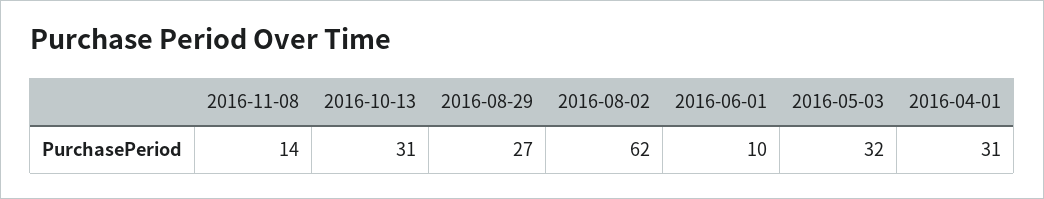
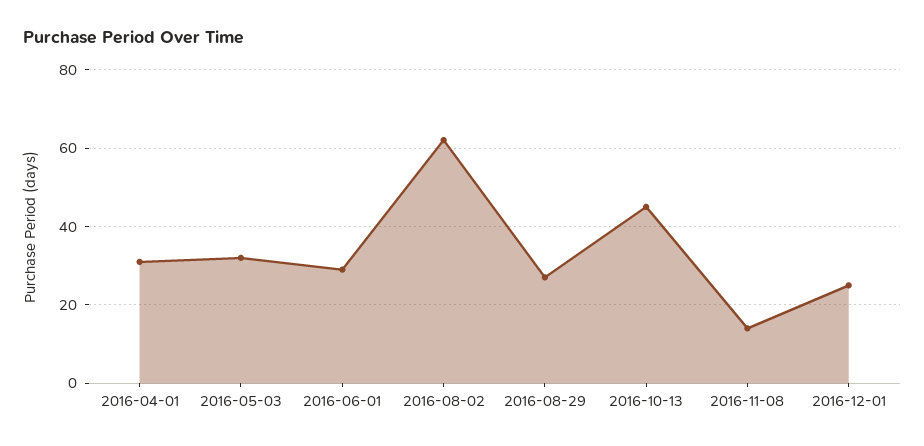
2016-10-13: 31 -> 45
2016-06-01: 10 -> 30
2016-12-01: none -> 25

